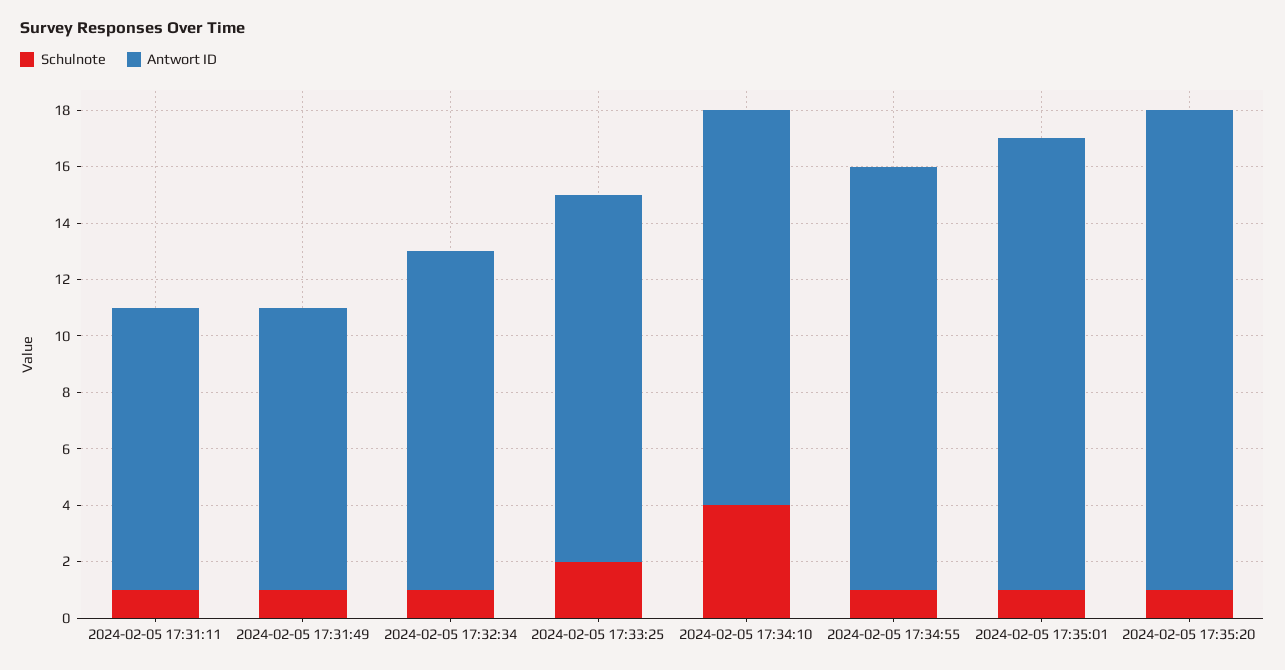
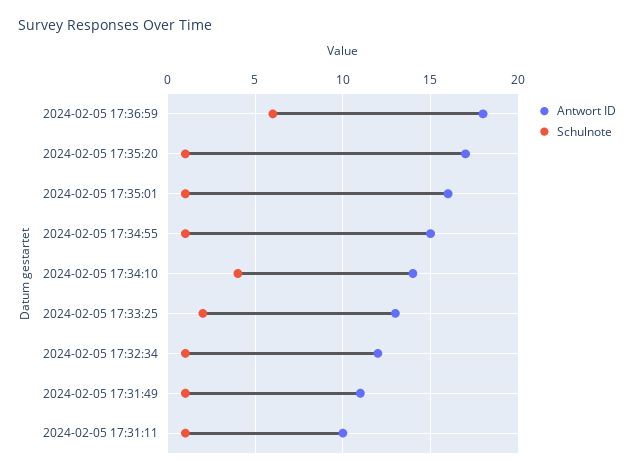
Antwort ID, 2024-02-05 17:31:49: 10 -> 11
Antwort ID, 2024-02-05 17:36:59: none -> 18
Schulnote, 2024-02-05 17:36:59: none -> 6

